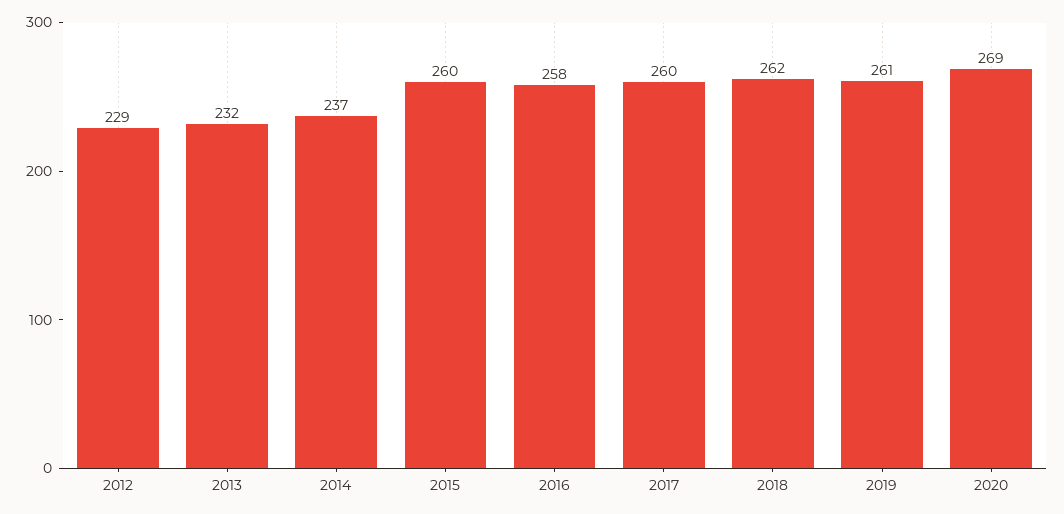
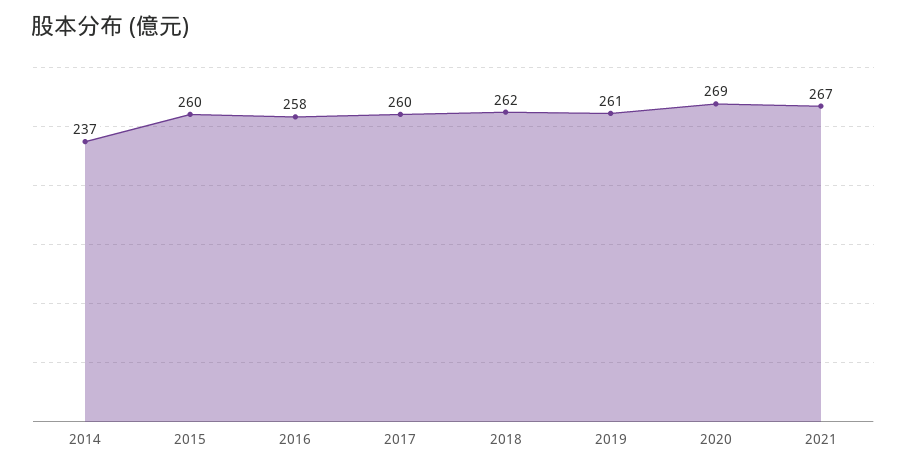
2012: 229 -> none
2013: 232 -> none
2021: none -> 267

